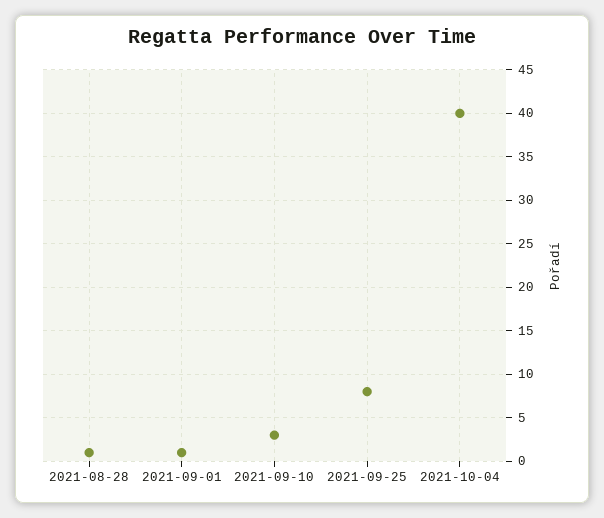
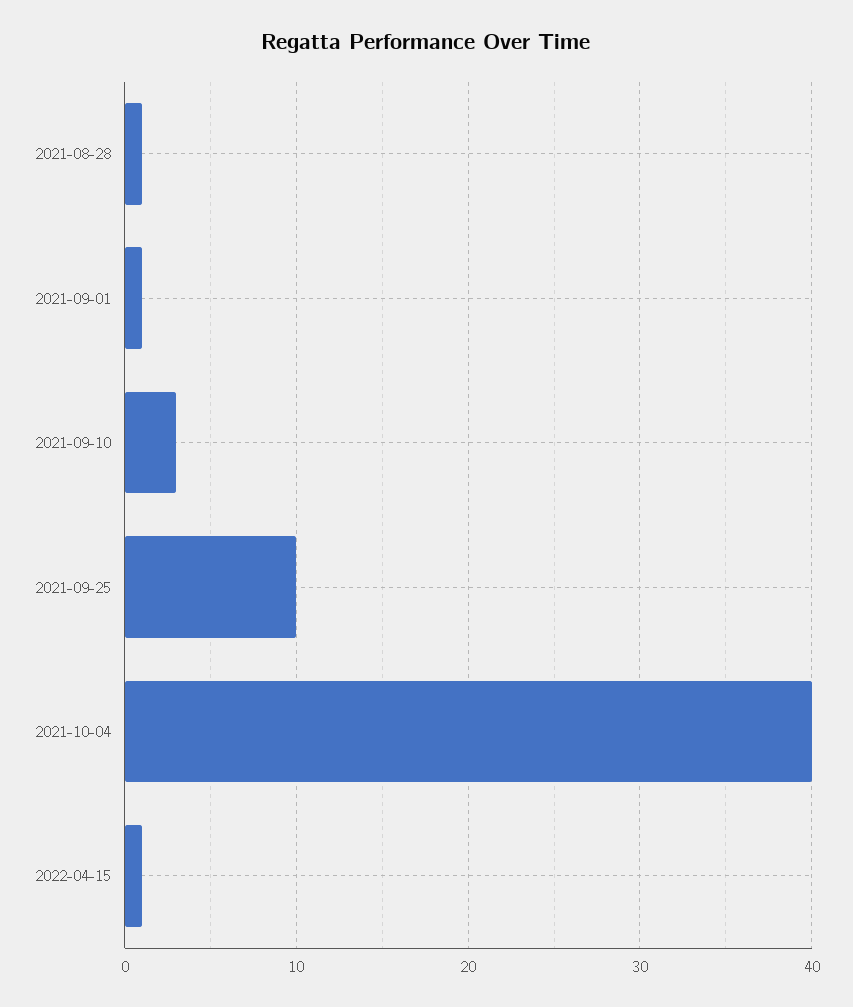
2021-09-25: 8 -> 10
2022-04-15: none -> 1

